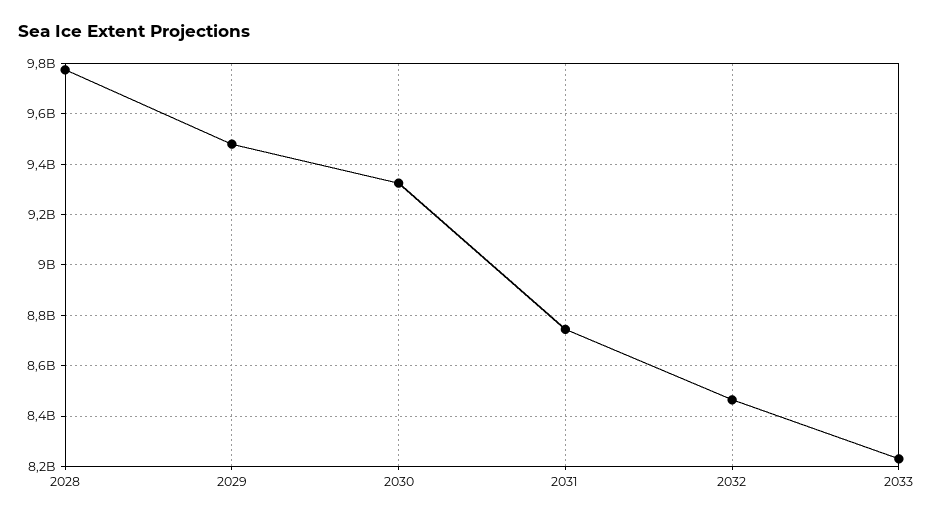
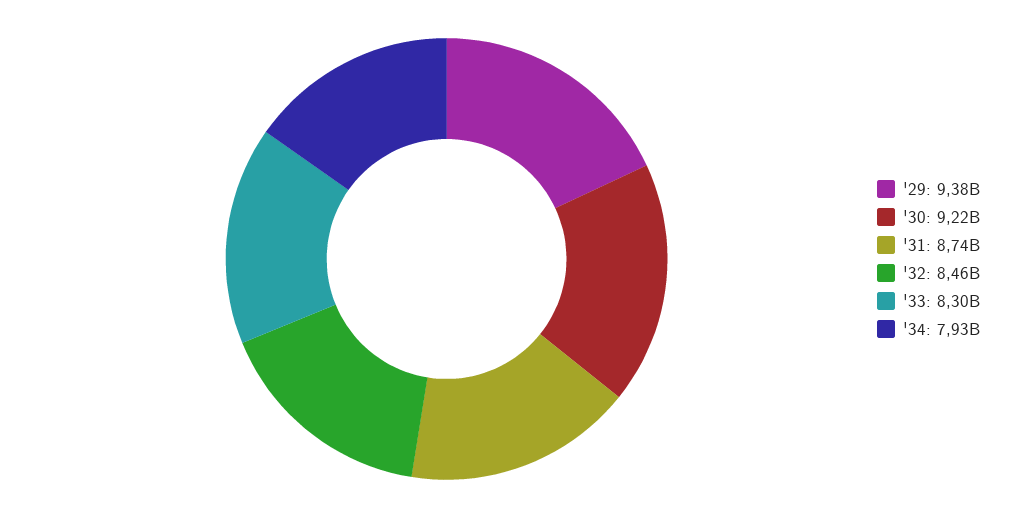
2028: 9775000000 -> none
2029: 9475000000 -> 9380000000
2030: 9325000000 -> 9220000000
2033: 8225000000 -> 8300000000
'34: none -> 7930000000

